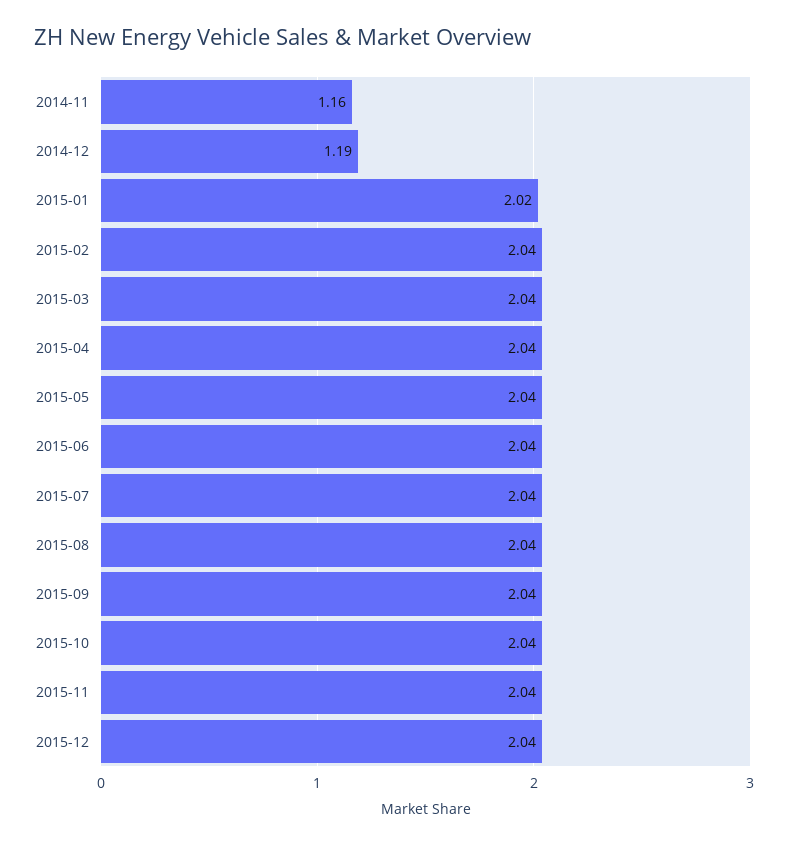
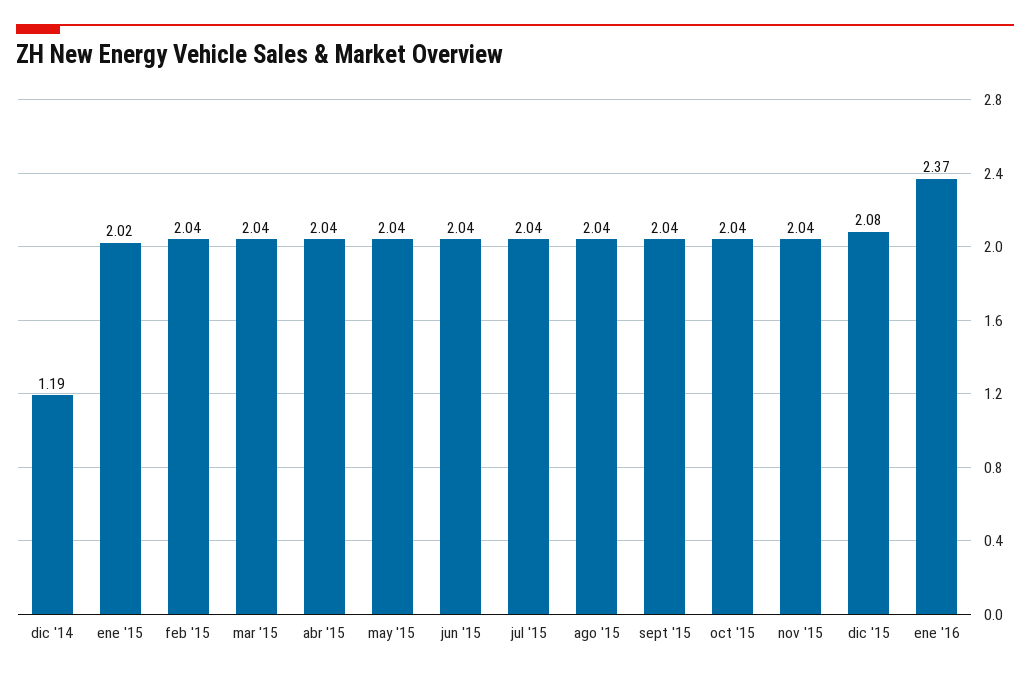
2014-11: 1.16 -> none
2015-12: 2.04 -> 2.08
ene '16: none -> 2.37

